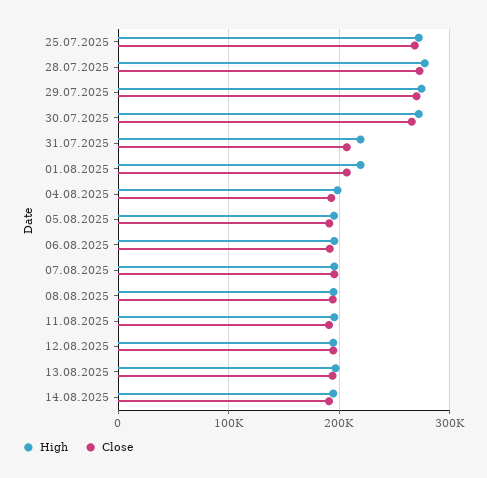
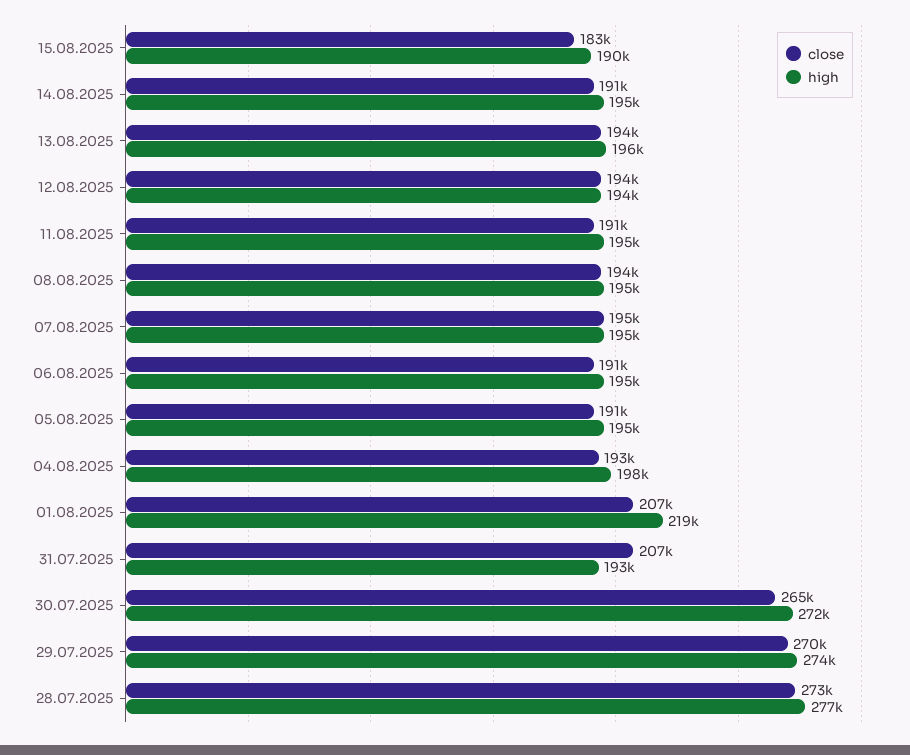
High, 25.07.2025: 270000 -> none
Close, 25.07.2025: 270000 -> none
High, 31.07.2025: 220000 -> 193000
Close, 15.08.2025: none -> 183000
High, 15.08.2025: none -> 190000

